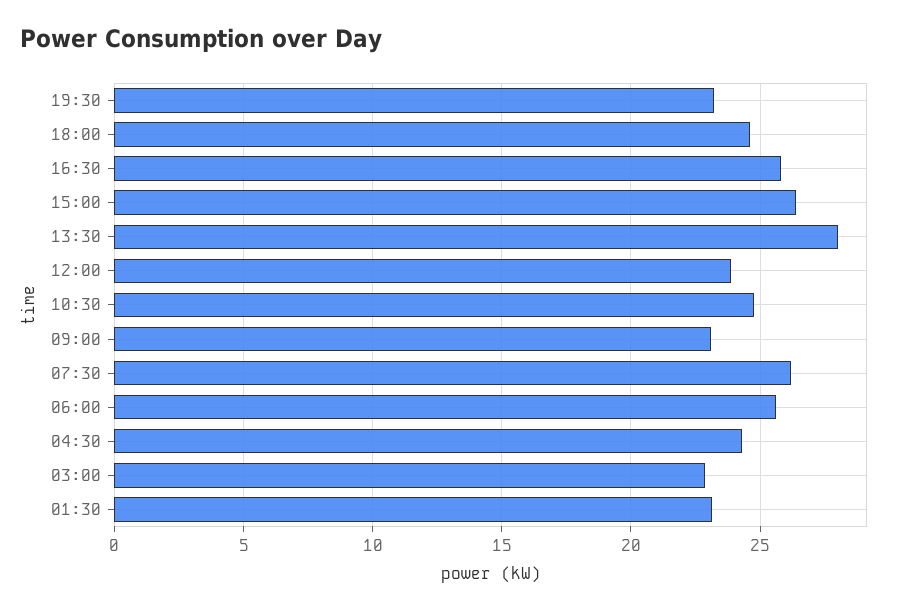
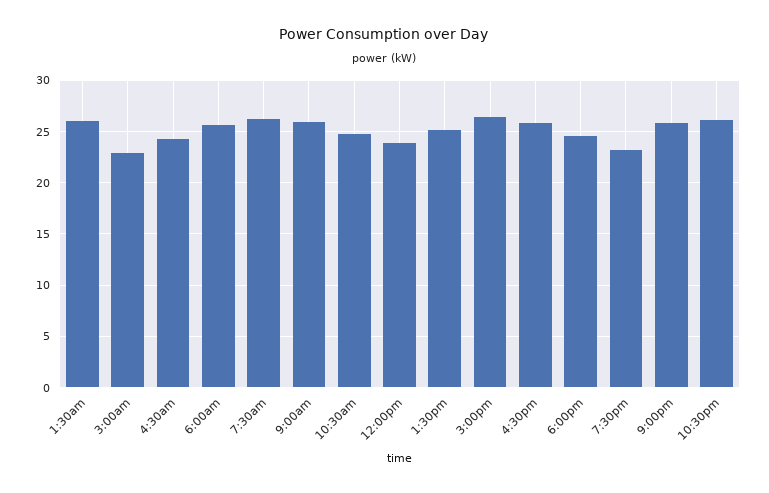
13:30: 28 -> 25
09:00: 23 -> 26
01:30: 23 -> 26
9:00pm: none -> 26
10:30pm: none -> 26

